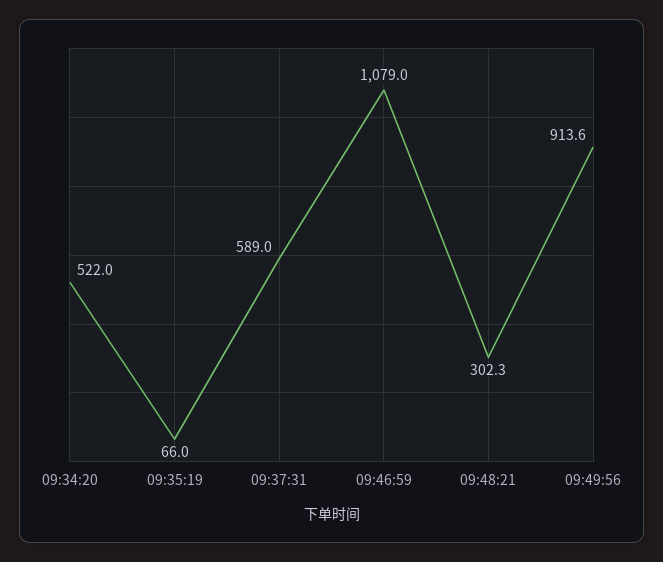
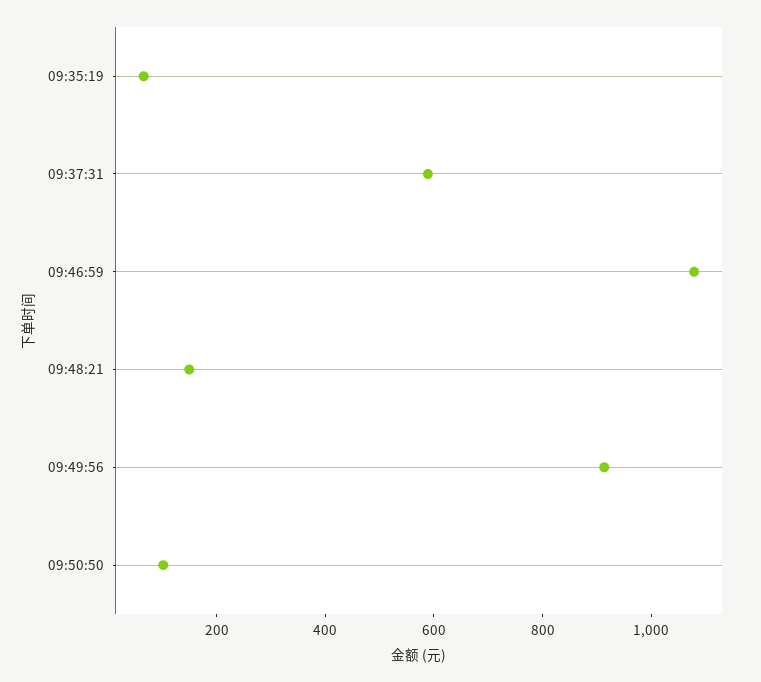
09:34:20: 522 -> none
09:48:21: 302.3 -> 150
09:50:50: none -> 100

